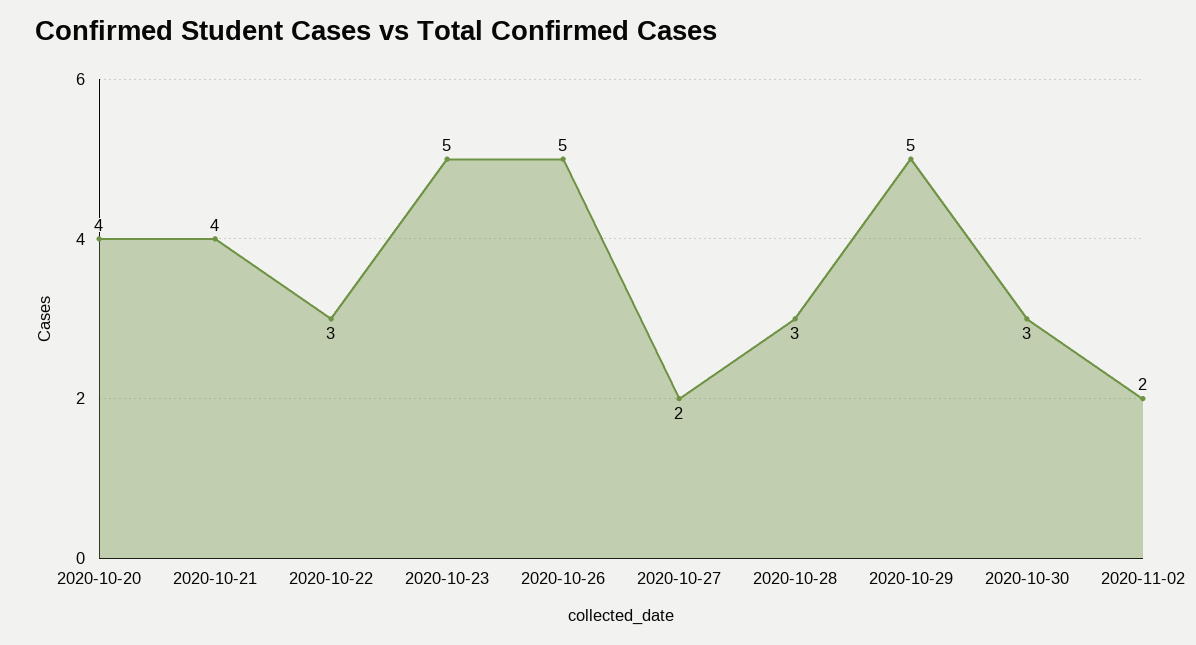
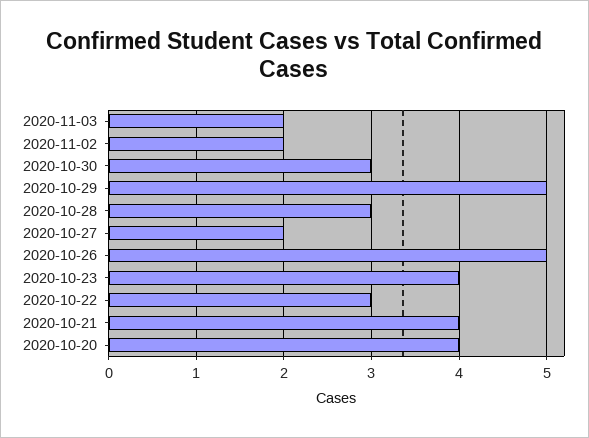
2020-10-23: 5 -> 4
2020-11-03: none -> 2

